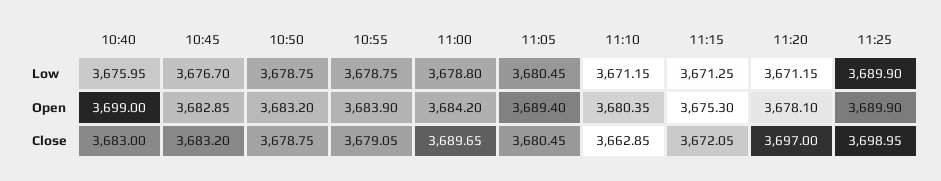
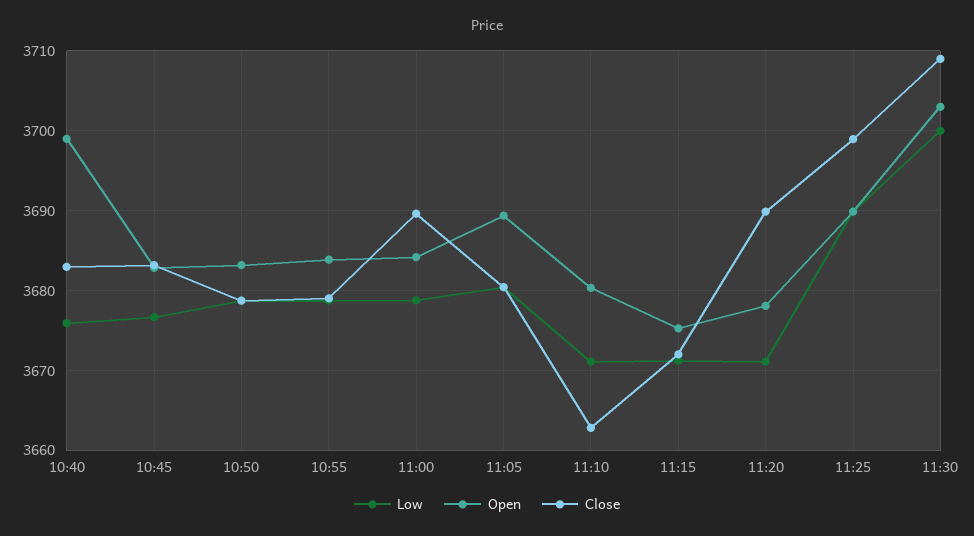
Close, 11:20: 3697 -> 3690
Low, 11:30: none -> 3700
Open, 11:30: none -> 3703
Close, 11:30: none -> 3709

